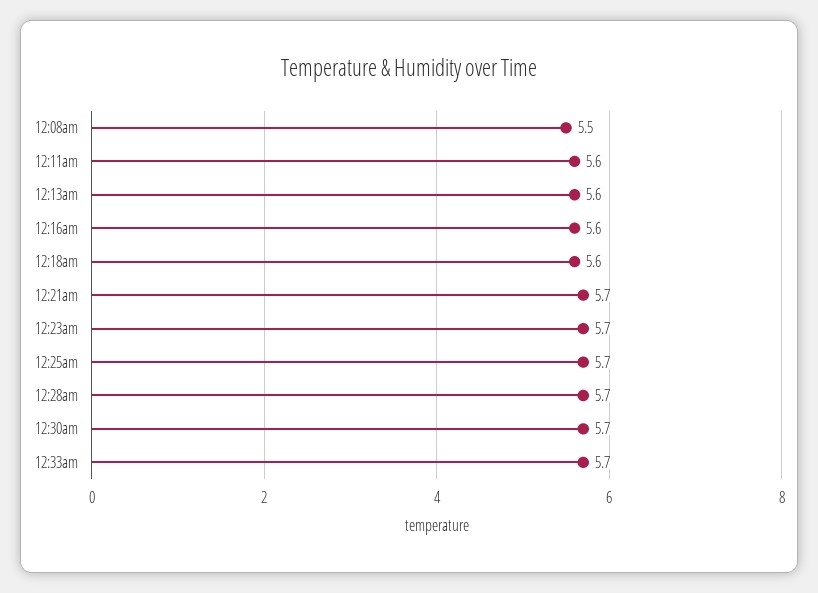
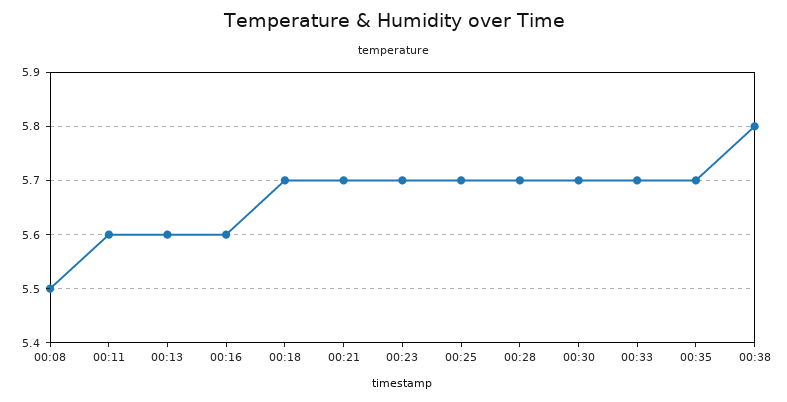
12:18am: 5.6 -> 5.7
00:35: none -> 5.7
00:38: none -> 5.8

